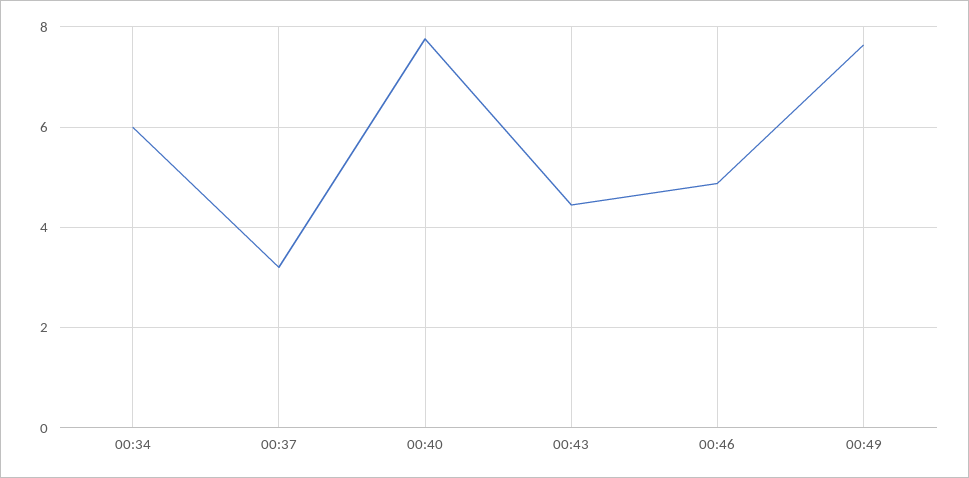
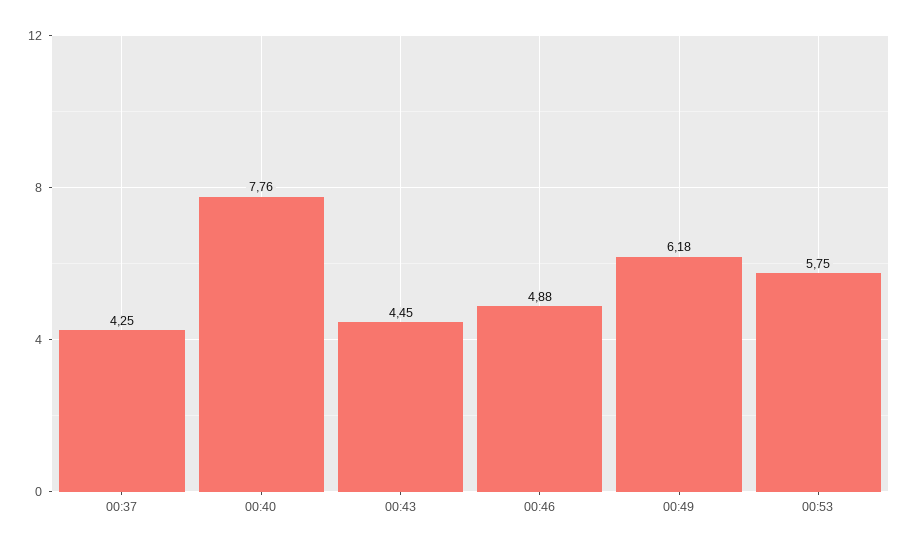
00:34: 6 -> none
00:37: 3.2 -> 4.25
00:49: 7.6 -> 6.18
00:53: none -> 5.75

